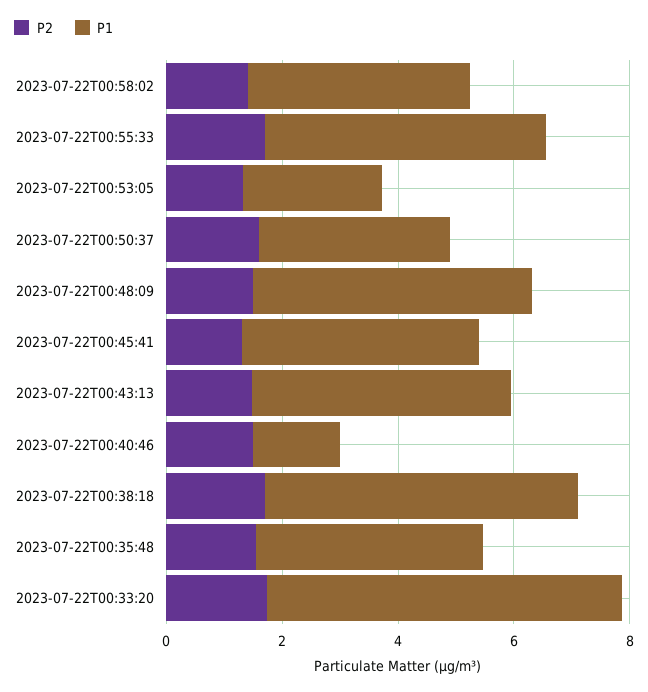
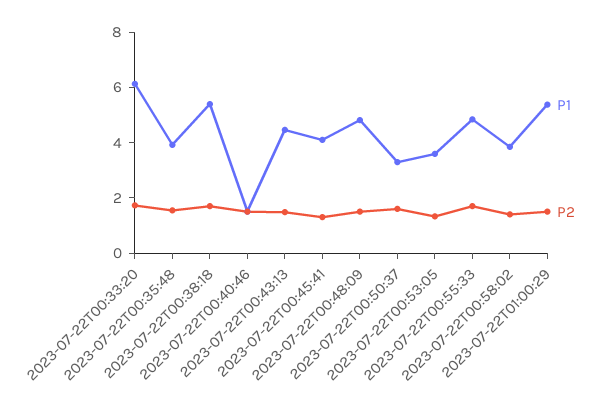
P1, 2023-07-22T00:53:05: 2.5 -> 3.5
P1, 2023-07-22T01:00:29: none -> 5.5
P2, 2023-07-22T01:00:29: none -> 1.5

